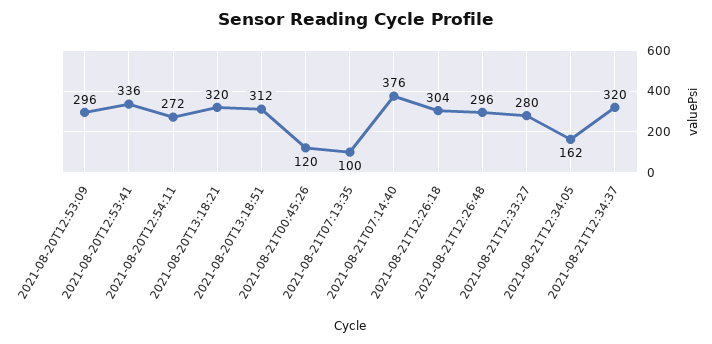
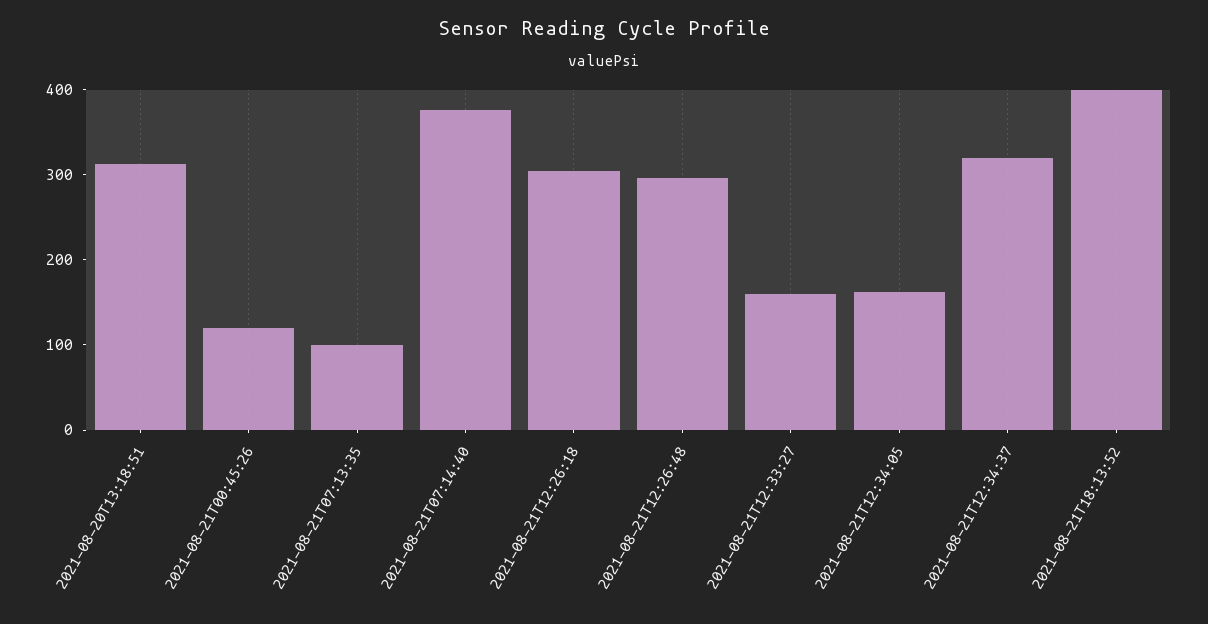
2021-08-20T12:53:09: 296 -> none
2021-08-20T12:53:41: 336 -> none
2021-08-20T12:54:11: 272 -> none
2021-08-20T13:18:21: 320 -> none
2021-08-21T12:33:27: 280 -> 160
2021-08-21T18:13:52: none -> 400

